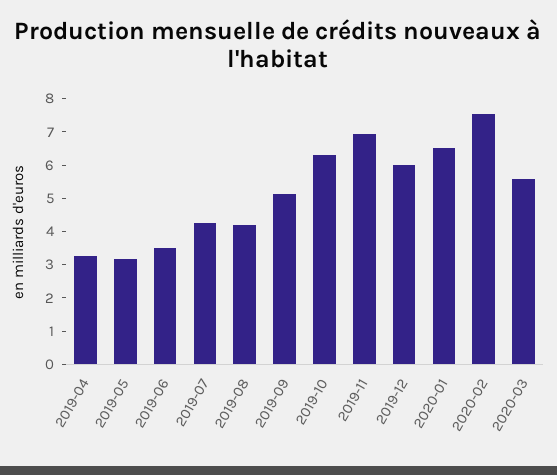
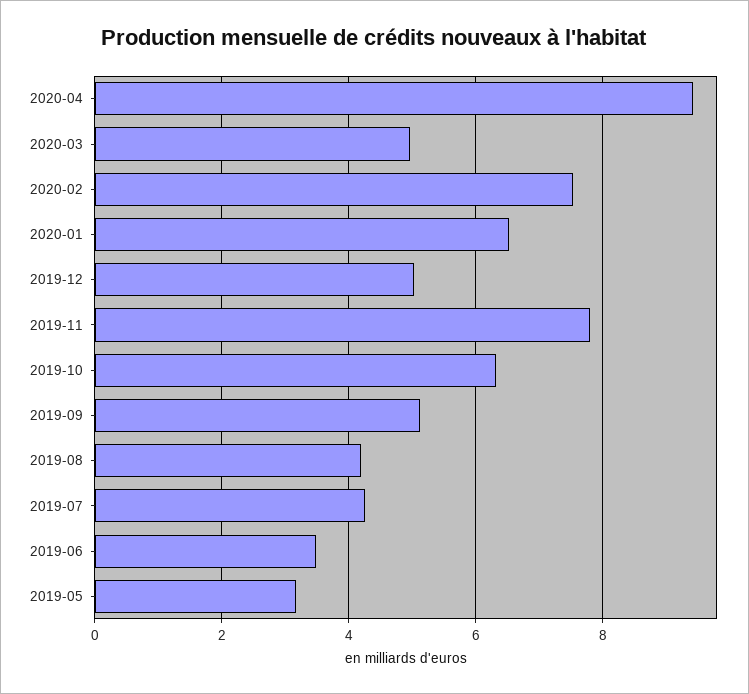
2019-04: 3.25 -> none
2019-11: 7 -> 7.8
2019-12: 6 -> 5
2020-03: 5.5 -> 5
2020-04: none -> 9.4

